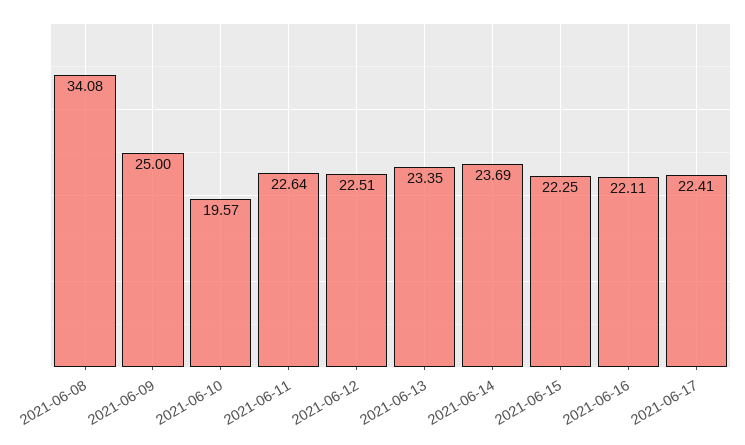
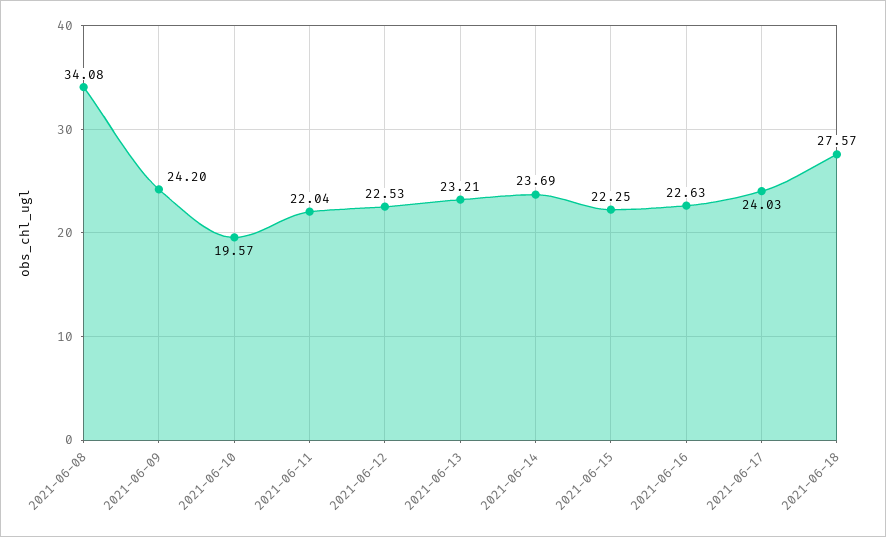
2021-06-09: 25 -> 24.2
2021-06-11: 22.64 -> 22.04
2021-06-12: 22.51 -> 22.53
2021-06-13: 23.35 -> 23.21
2021-06-16: 22.11 -> 22.63
2021-06-17: 22.41 -> 24.03
2021-06-18: none -> 27.57

